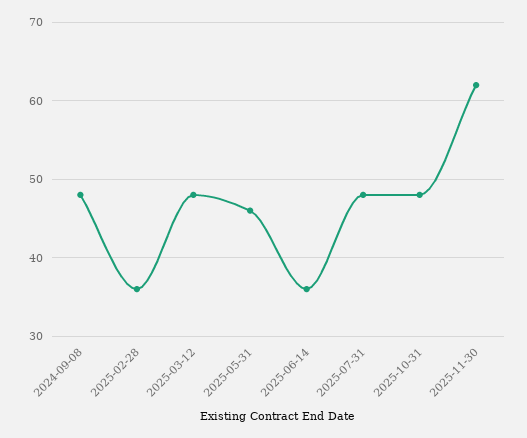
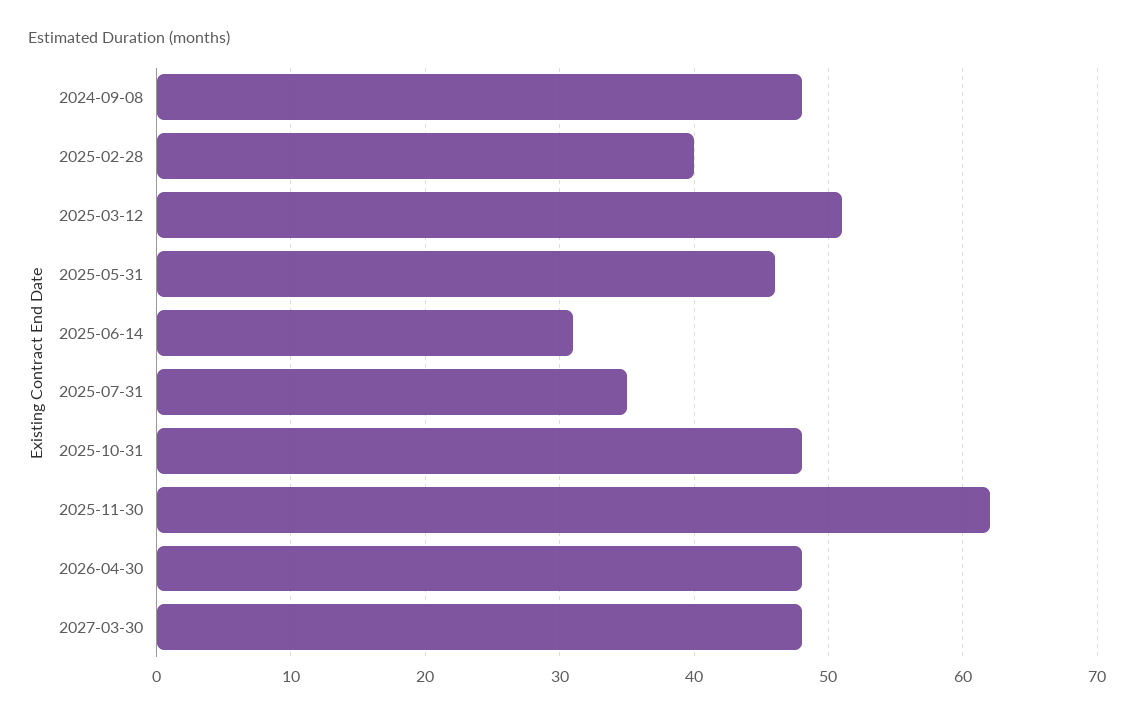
2025-02-28: 36 -> 40
2025-03-12: 48 -> 51
2025-06-14: 36 -> 31
2025-07-31: 48 -> 35
2026-04-30: none -> 48
2027-03-30: none -> 48

